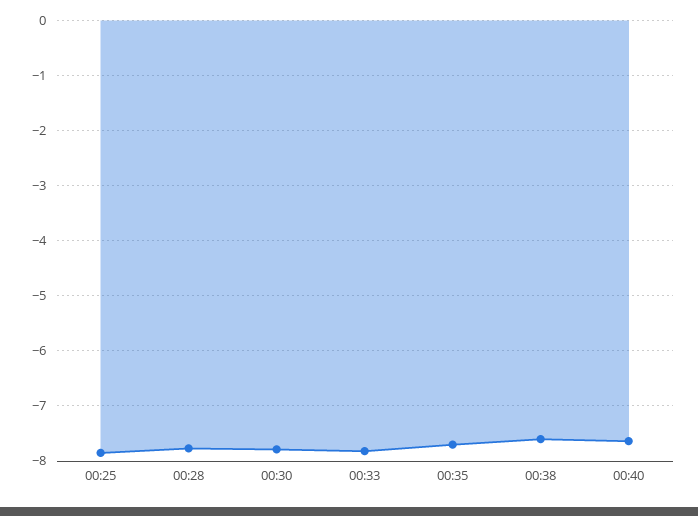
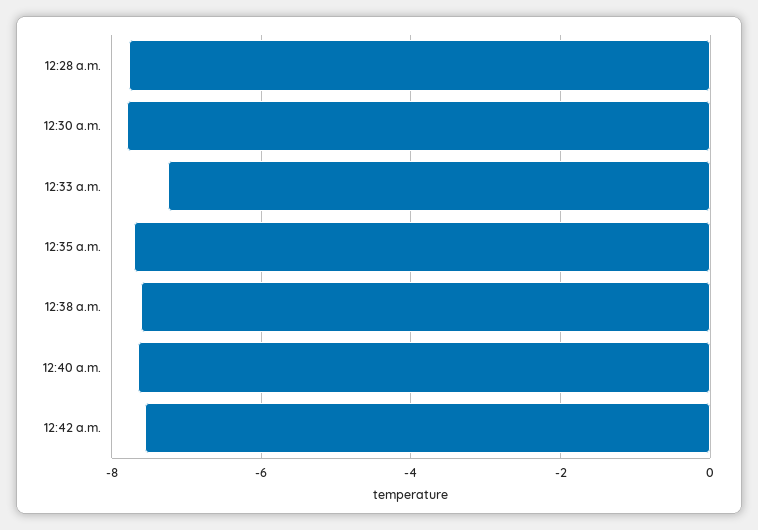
00:25: -7.8 -> none
00:33: -7.8 -> -7.2
12:42 a.m.: none -> -7.6

